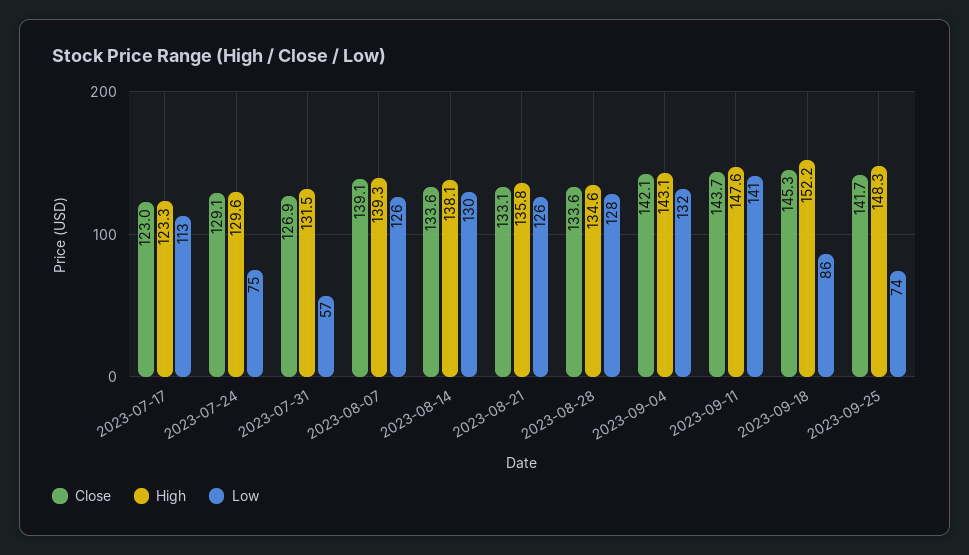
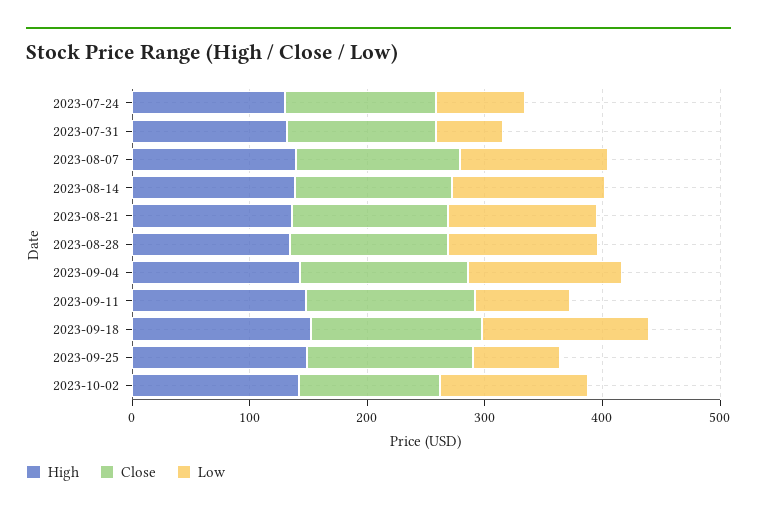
Close, 2023-07-17: 123 -> none
High, 2023-07-17: 123.3 -> none
Low, 2023-07-17: 113 -> none
Low, 2023-09-11: 141 -> 80
Low, 2023-09-18: 86 -> 140
High, 2023-10-02: none -> 140
Close, 2023-10-02: none -> 120
Low, 2023-10-02: none -> 120

